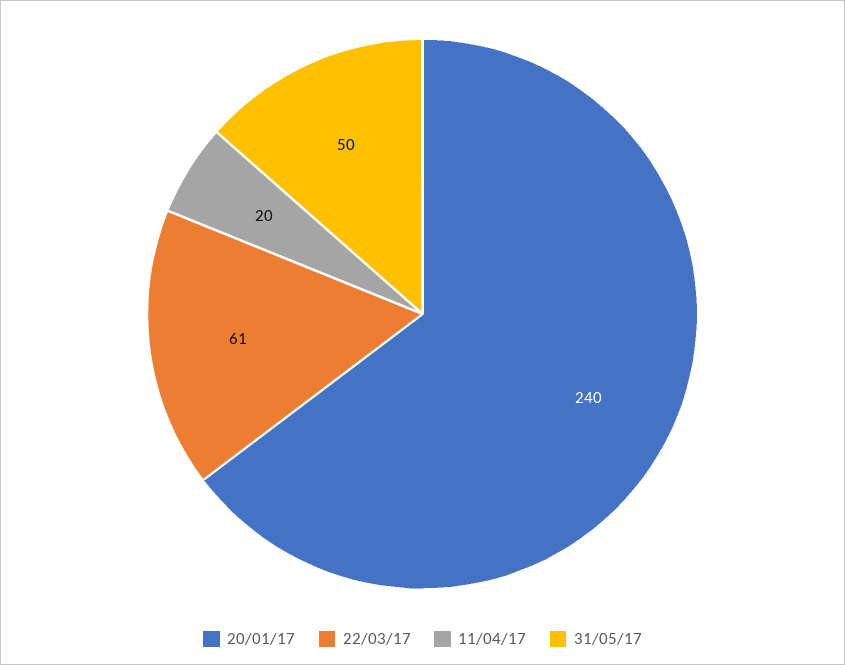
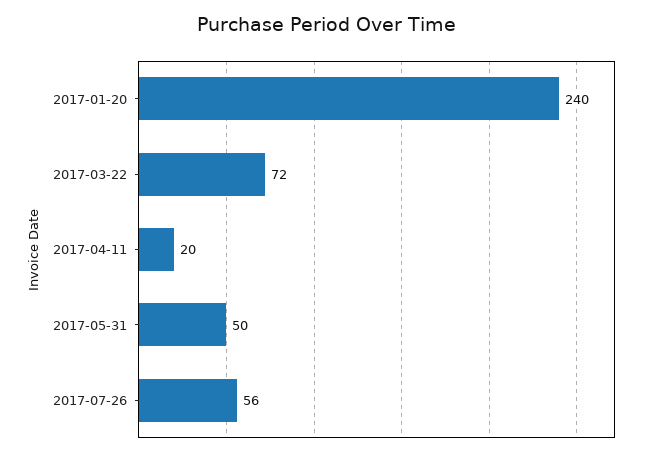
22/03/17: 61 -> 72
2017-07-26: none -> 56

